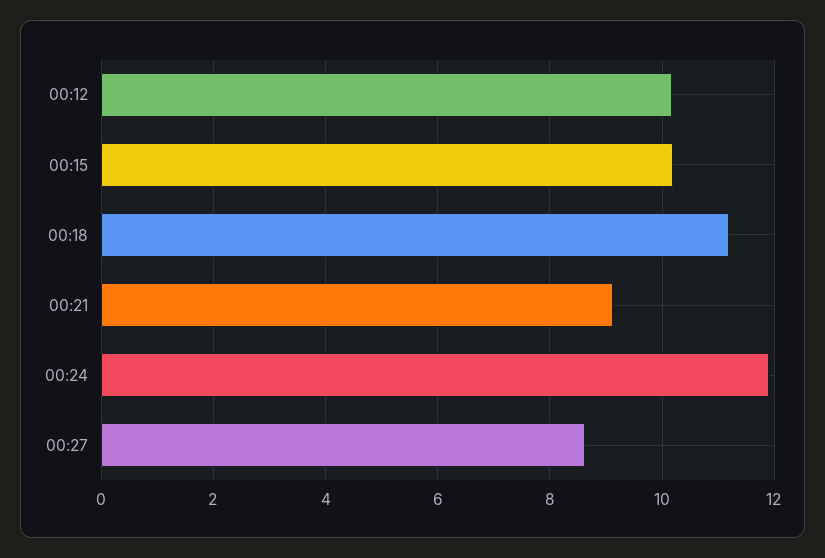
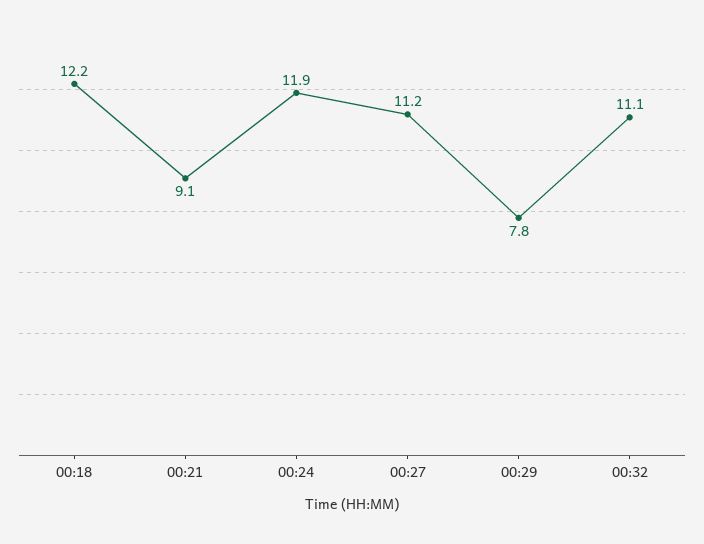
00:12: 10.2 -> none
00:15: 10.2 -> none
00:18: 11.2 -> 12.2
00:27: 8.6 -> 11.2
00:29: none -> 7.8
00:32: none -> 11.1

